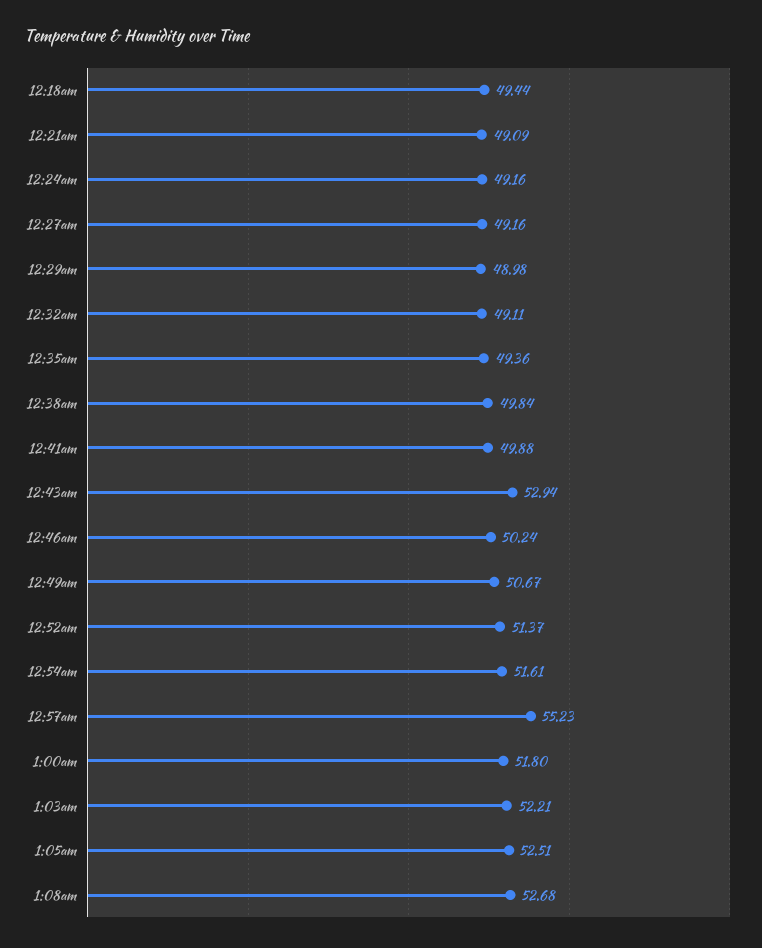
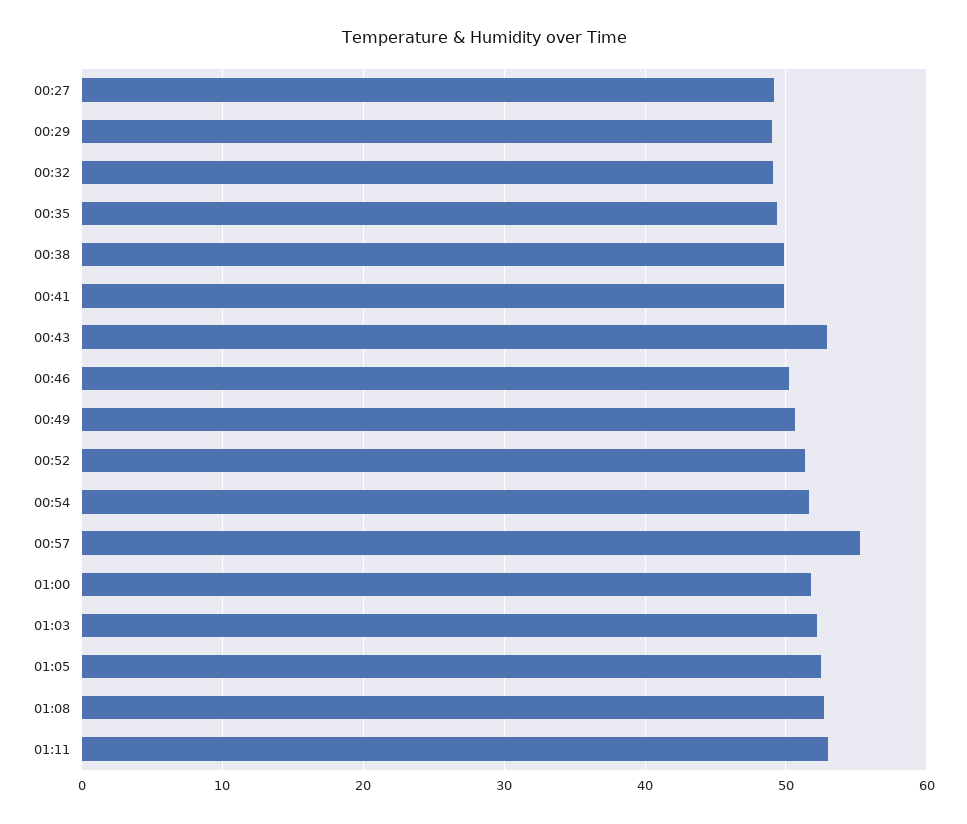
12:18am: 49.44 -> none
12:21am: 49.09 -> none
12:24am: 49.16 -> none
01:11: none -> 53

